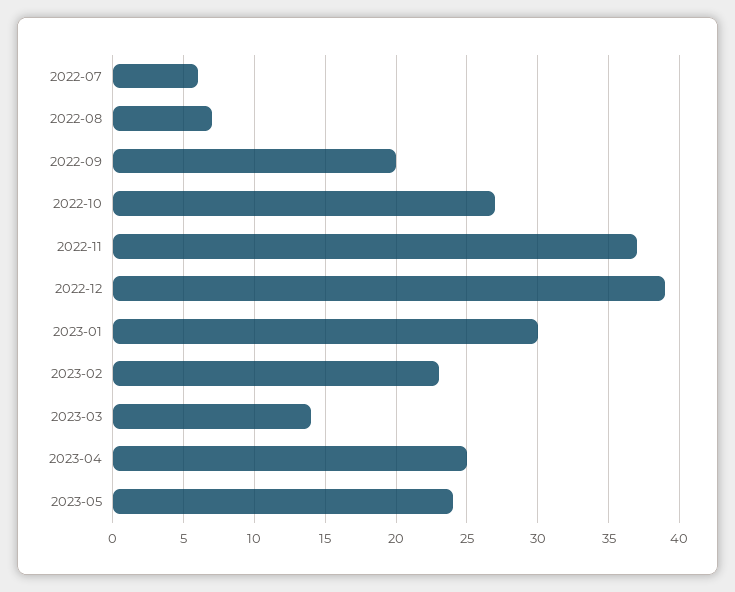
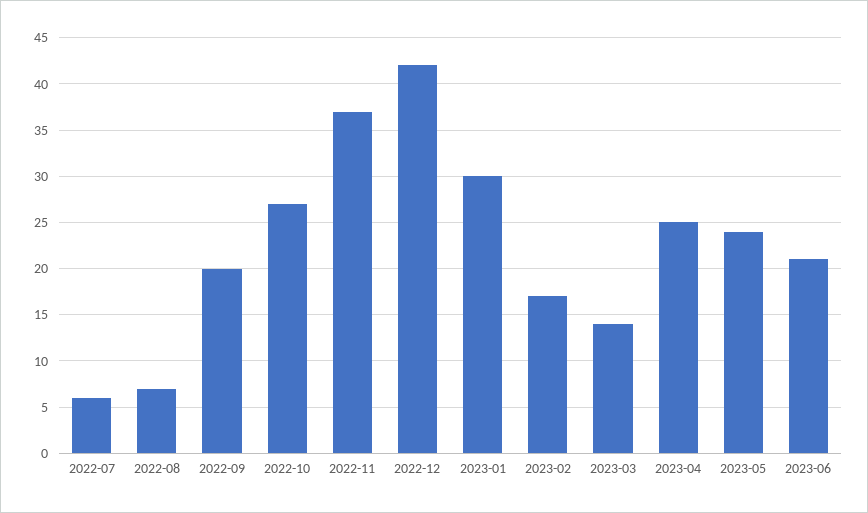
2022-12: 39 -> 42
2023-02: 23 -> 17
2023-06: none -> 21

